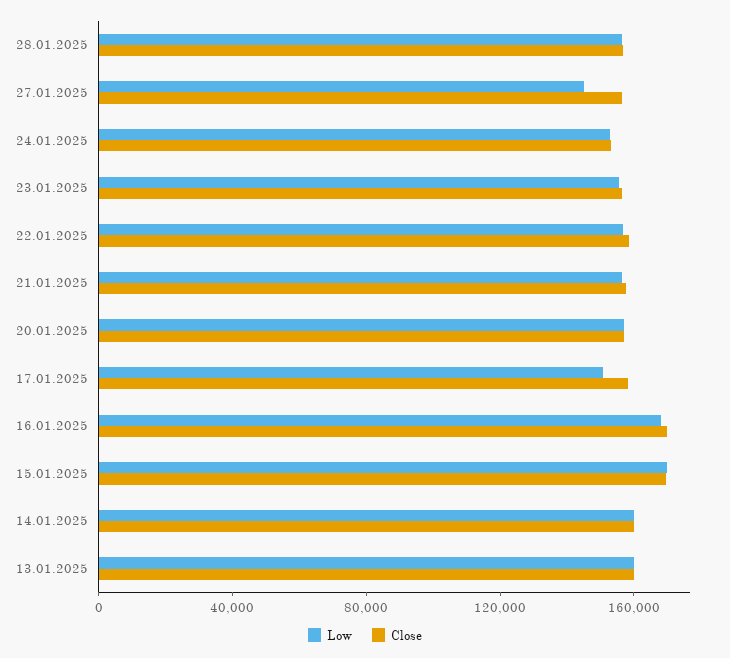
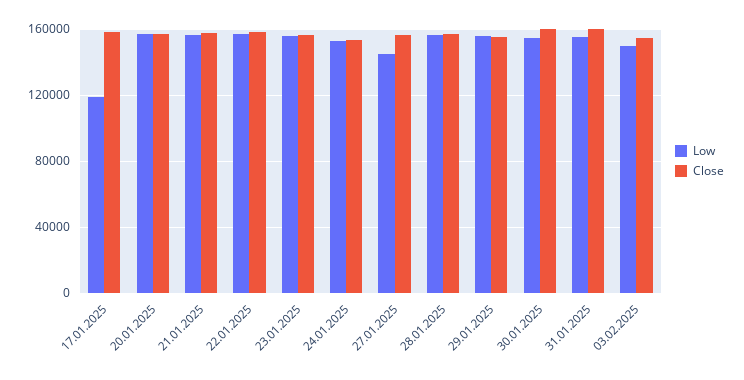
Low, 17.01.2025: 150000 -> 120000
Low, 16.01.2025: 170000 -> none
Close, 16.01.2025: 170000 -> none
Low, 15.01.2025: 170000 -> none
Close, 15.01.2025: 170000 -> none
Low, 14.01.2025: 160000 -> none
Close, 14.01.2025: 160000 -> none
Low, 13.01.2025: 160000 -> none
Close, 13.01.2025: 160000 -> none
Low, 29.01.2025: none -> 155000
Close, 29.01.2025: none -> 155000
Low, 30.01.2025: none -> 155000
Close, 30.01.2025: none -> 160000
Low, 31.01.2025: none -> 155000
Close, 31.01.2025: none -> 160000
Low, 03.02.2025: none -> 150000
Close, 03.02.2025: none -> 155000

